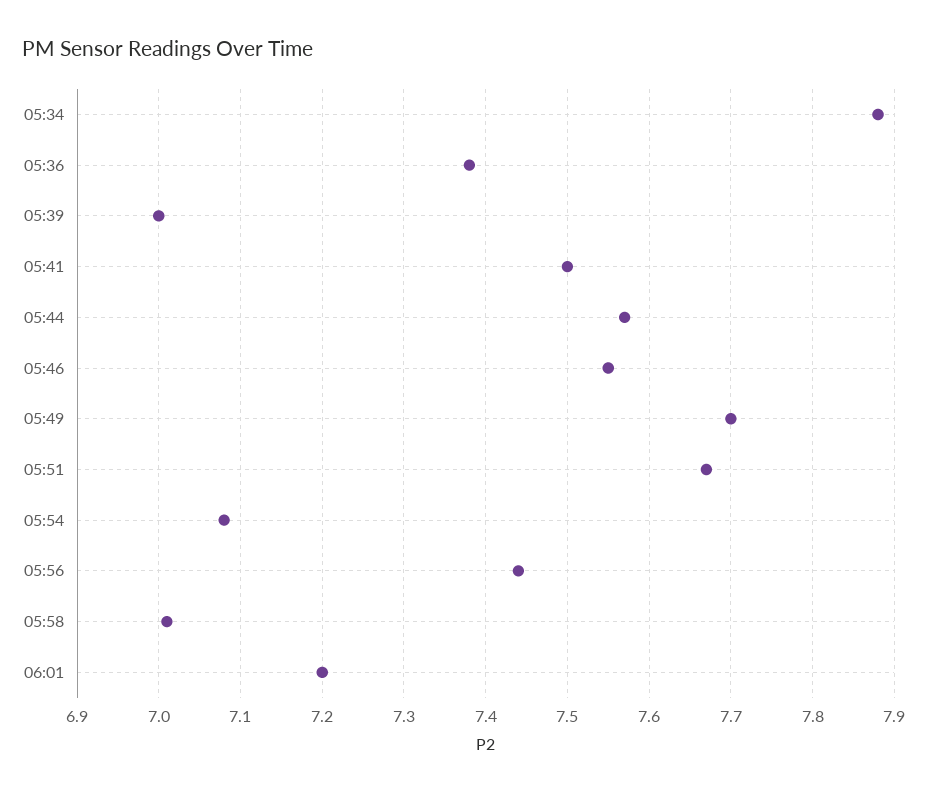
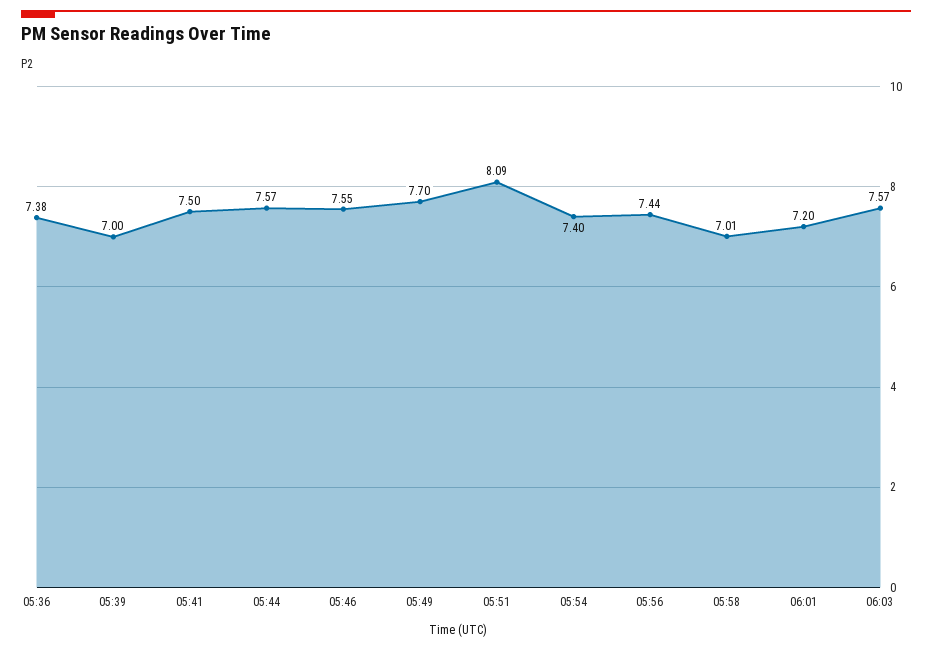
05:34: 7.88 -> none
05:51: 7.67 -> 8.09
05:54: 7.08 -> 7.4
06:03: none -> 7.57

